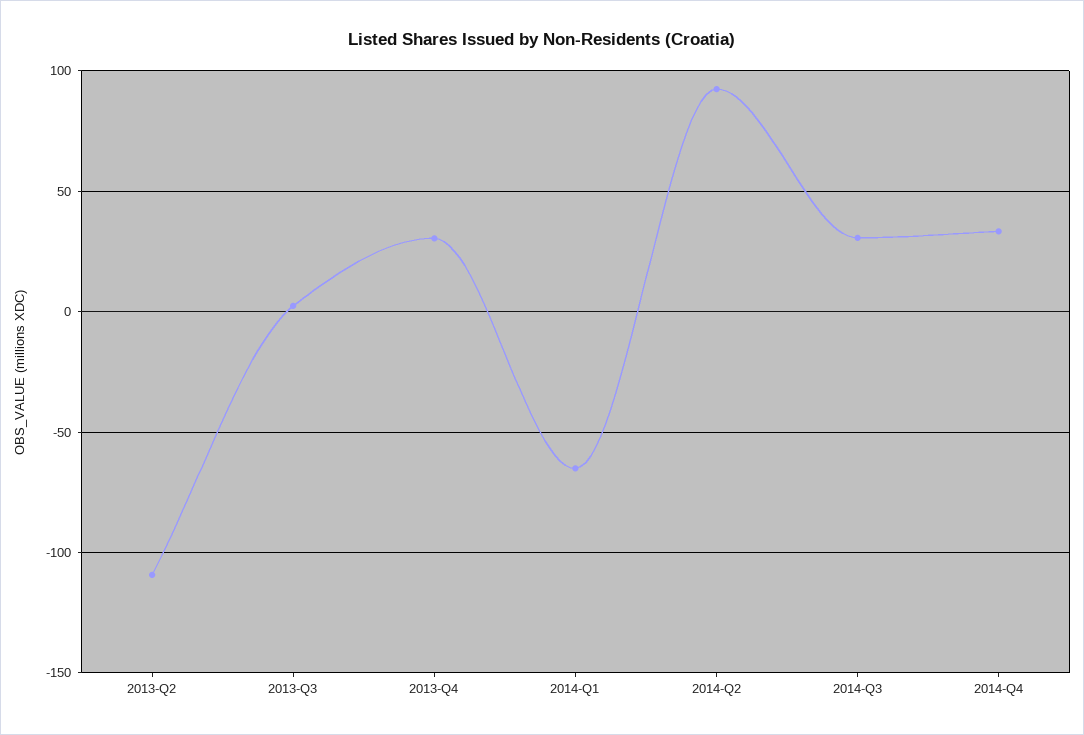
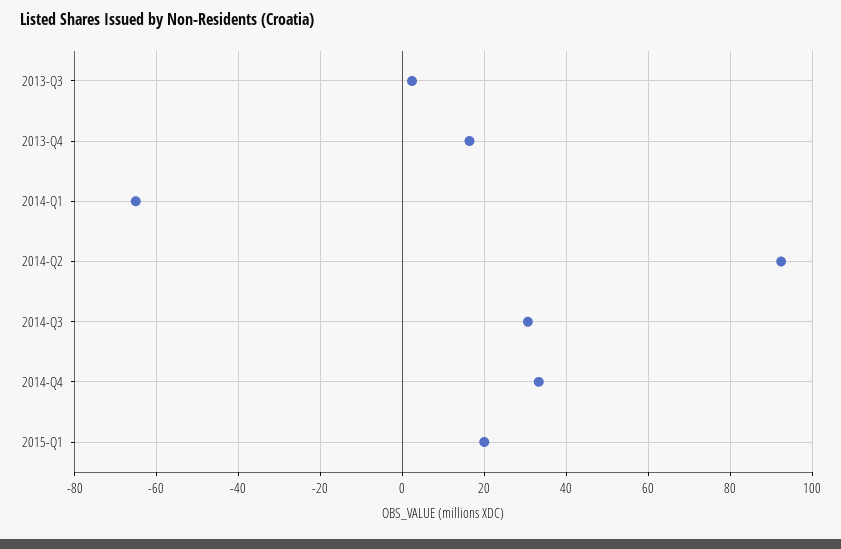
2013-Q2: -110 -> none
2013-Q4: 30 -> 16
2015-Q1: none -> 20

